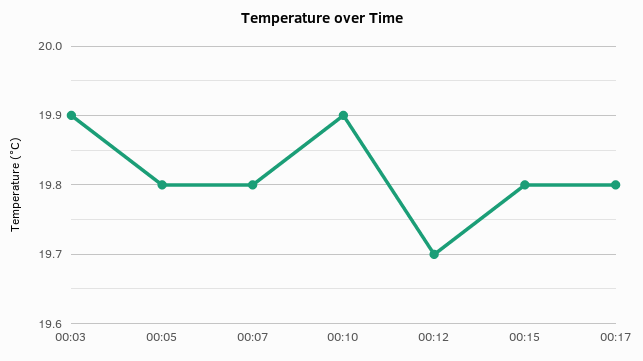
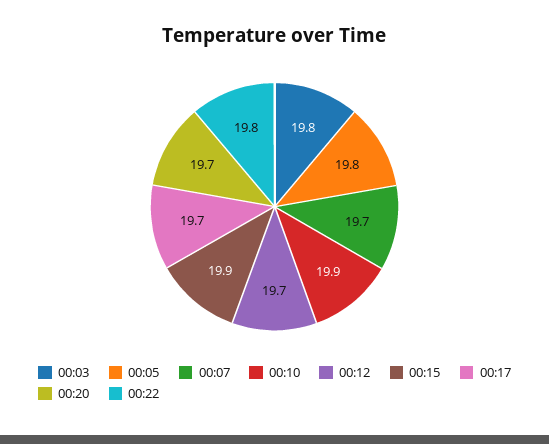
00:03: 19.9 -> 19.8
00:07: 19.8 -> 19.7
00:15: 19.8 -> 19.9
00:17: 19.8 -> 19.7
00:20: none -> 19.7
00:22: none -> 19.8

